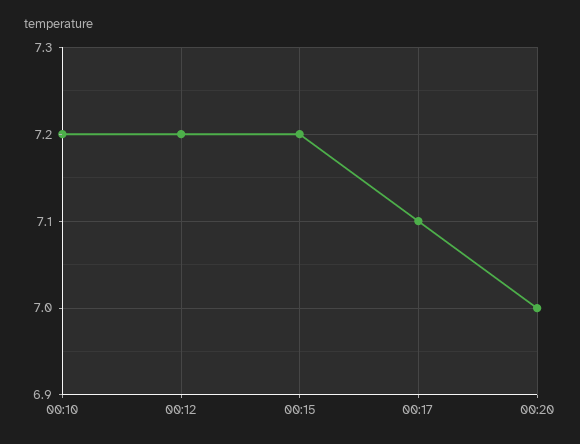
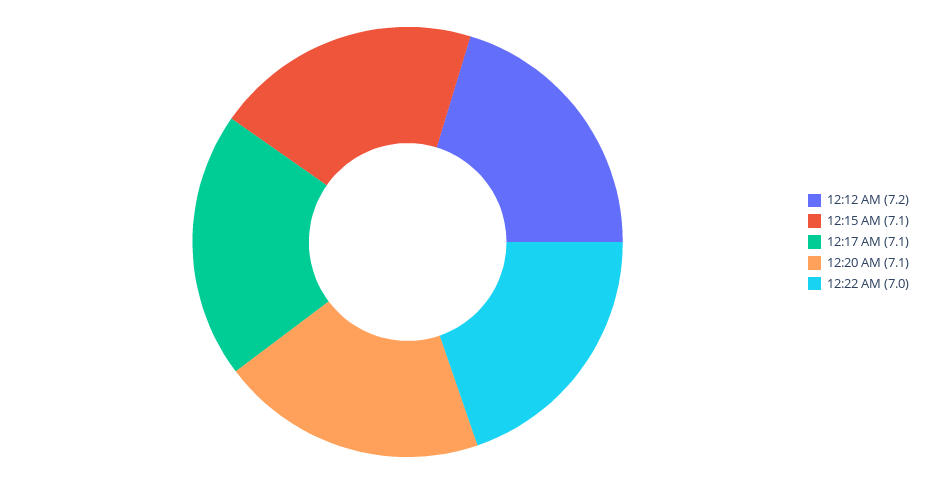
00:10: 7.2 -> none
00:15: 7.2 -> 7.1
00:20: 7 -> 7.1
12:22 AM: none -> 7

